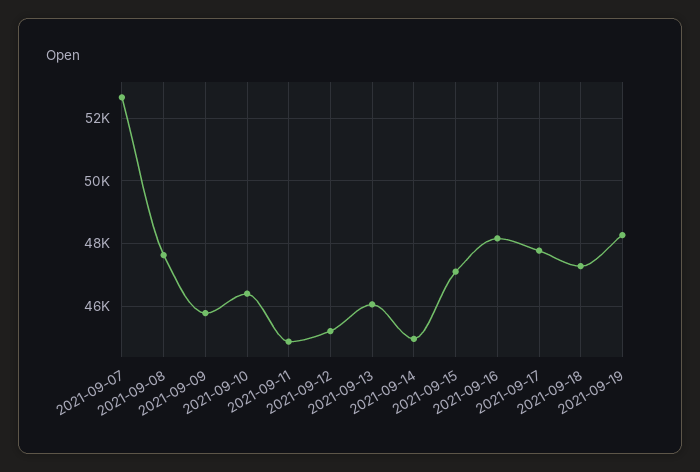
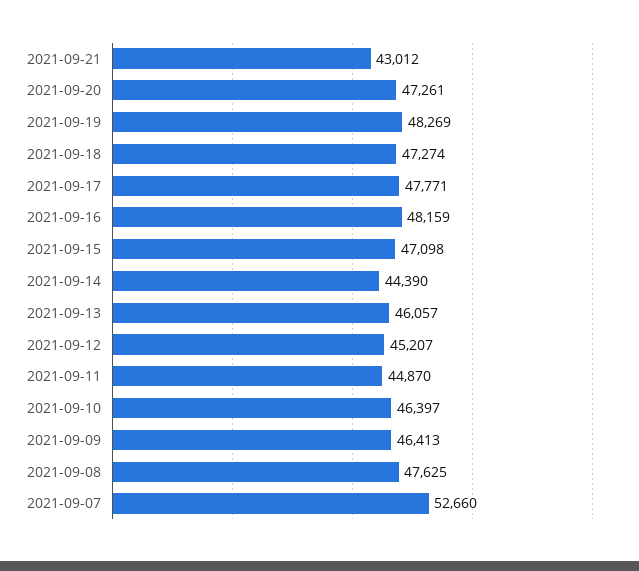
2021-09-09: 45800 -> 46413
2021-09-14: 45000 -> 44390
2021-09-21: none -> 43012
2021-09-20: none -> 47261

